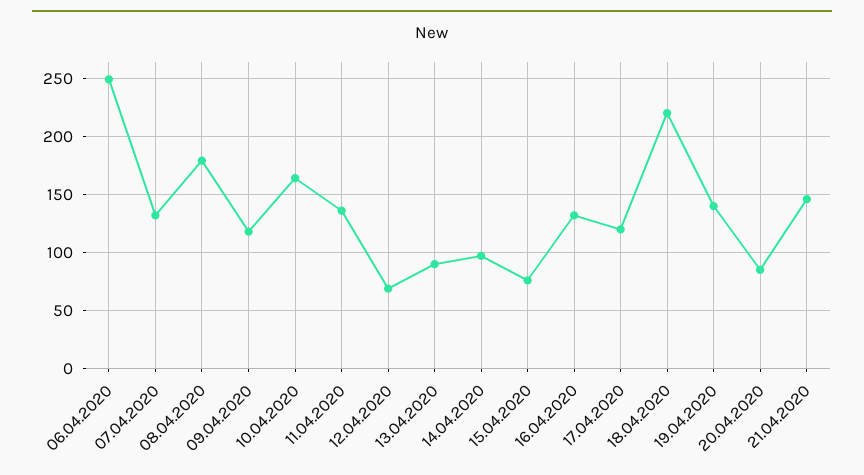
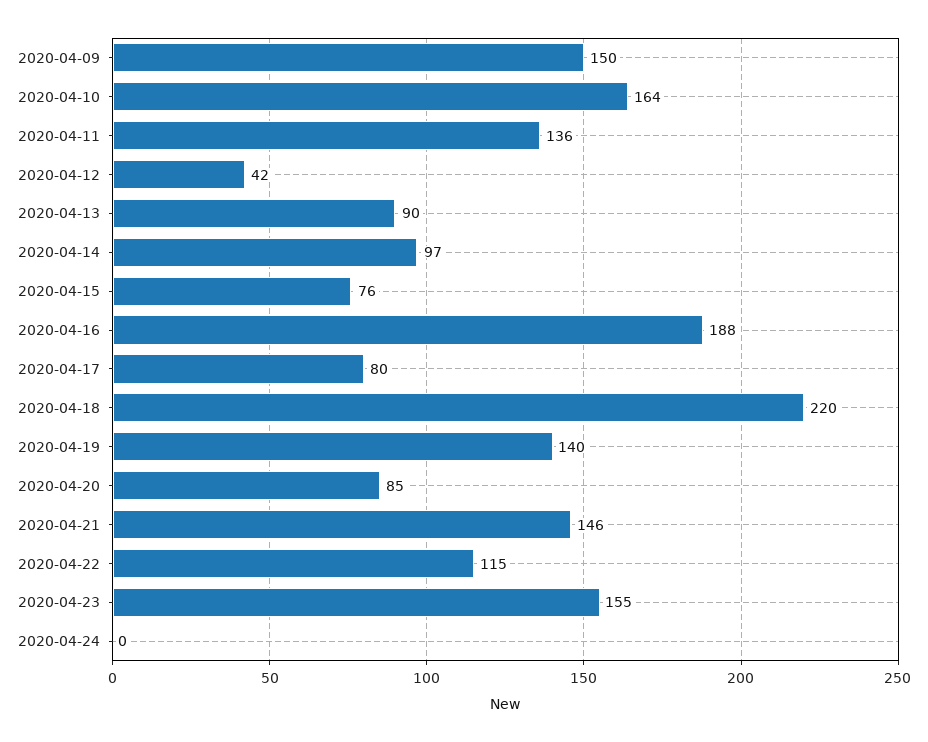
06.04.2020: 250 -> none
07.04.2020: 130 -> none
08.04.2020: 180 -> none
09.04.2020: 120 -> 150
12.04.2020: 70 -> 42
16.04.2020: 130 -> 188
17.04.2020: 120 -> 80
2020-04-22: none -> 115
2020-04-23: none -> 155
2020-04-24: none -> 0

